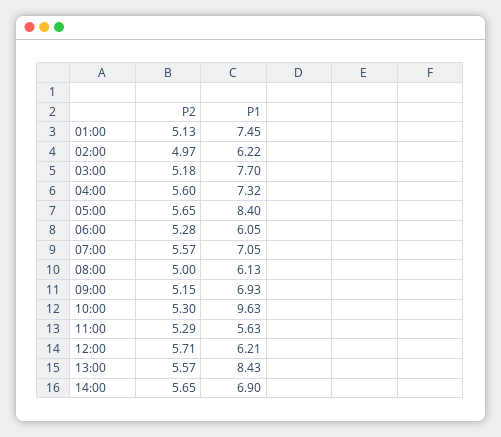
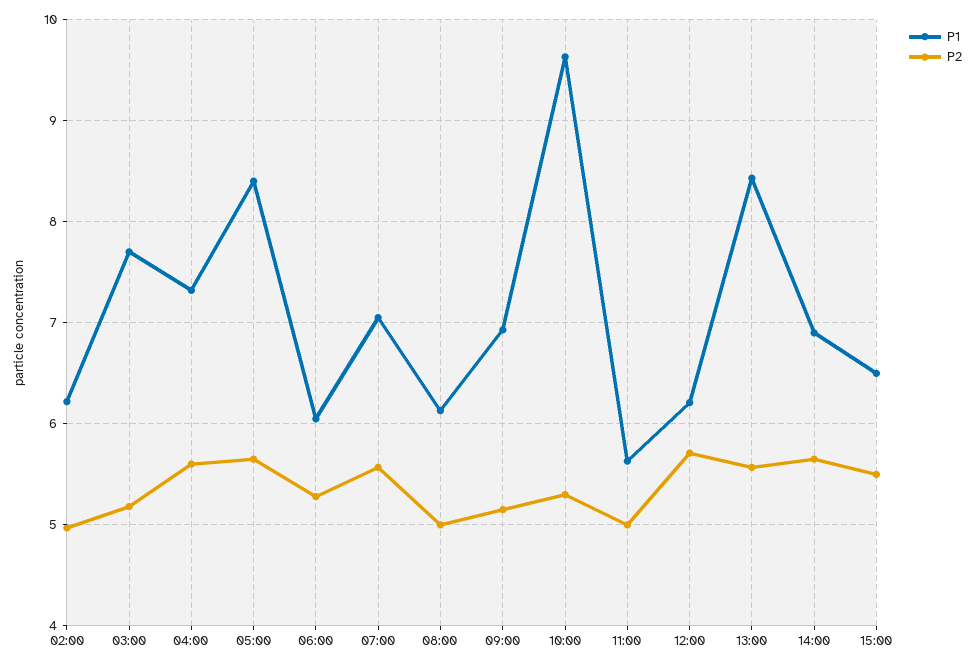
P2, 01:00: 5.13 -> none
P1, 01:00: 7.45 -> none
P2, 11:00: 5.29 -> 5
P1, 15:00: none -> 6.5
P2, 15:00: none -> 5.5

